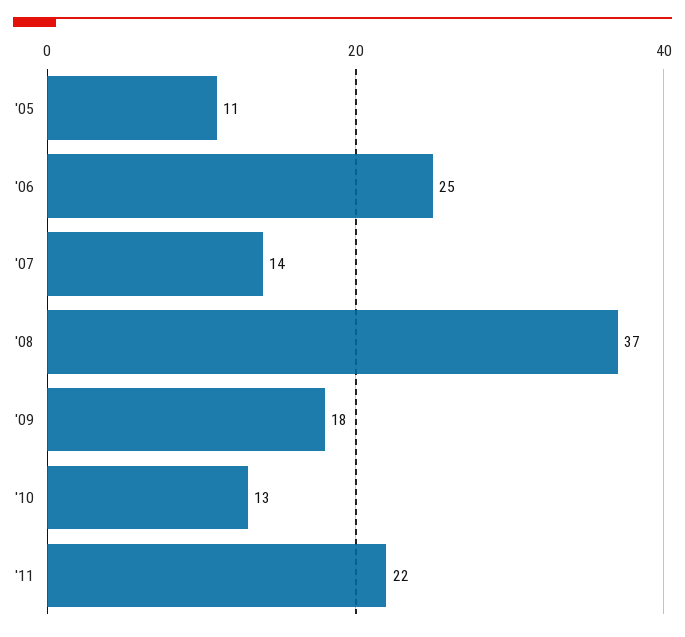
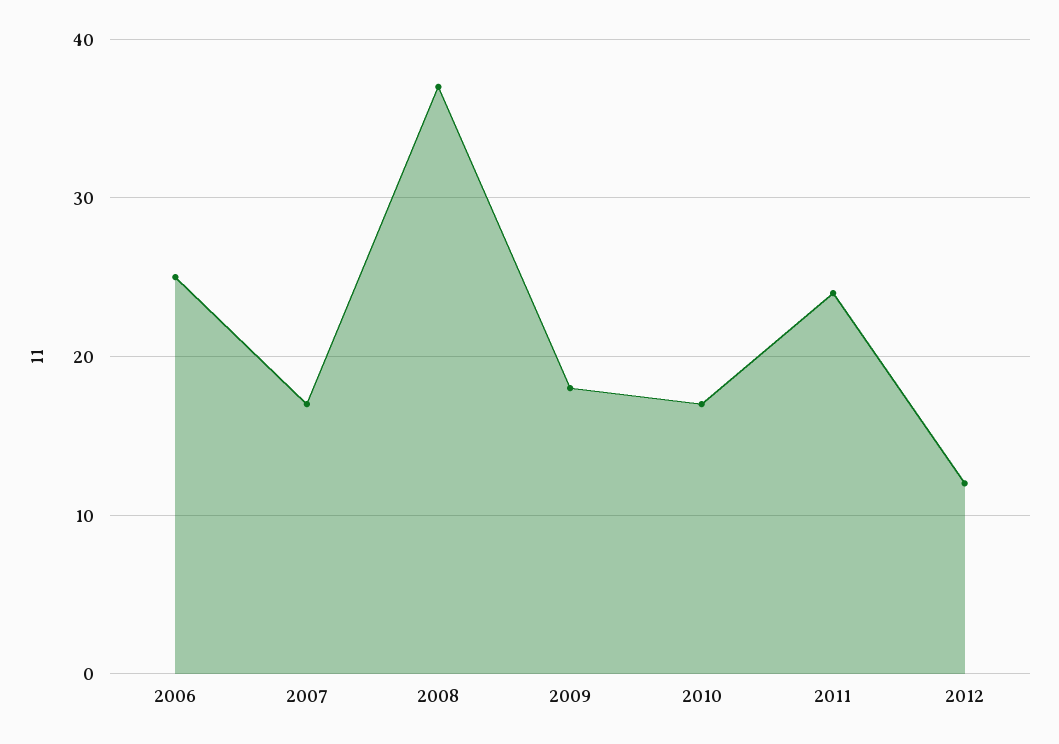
'05: 11 -> none
'07: 14 -> 17
'10: 13 -> 17
'11: 22 -> 24
2012: none -> 12

